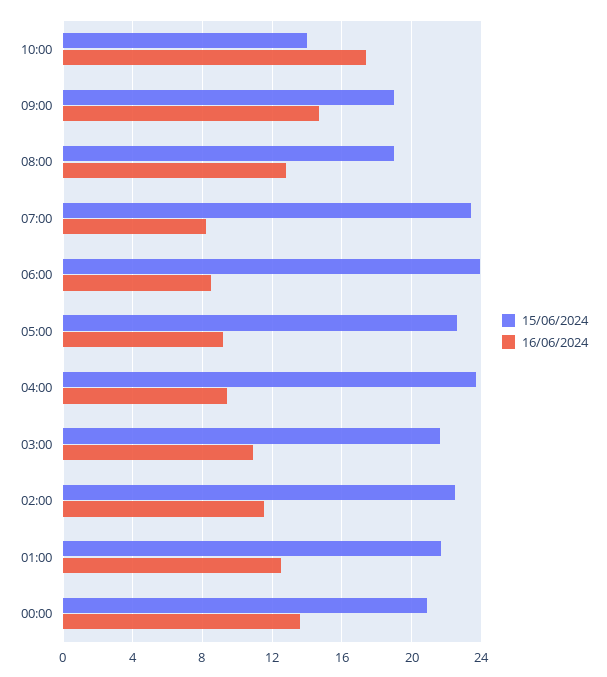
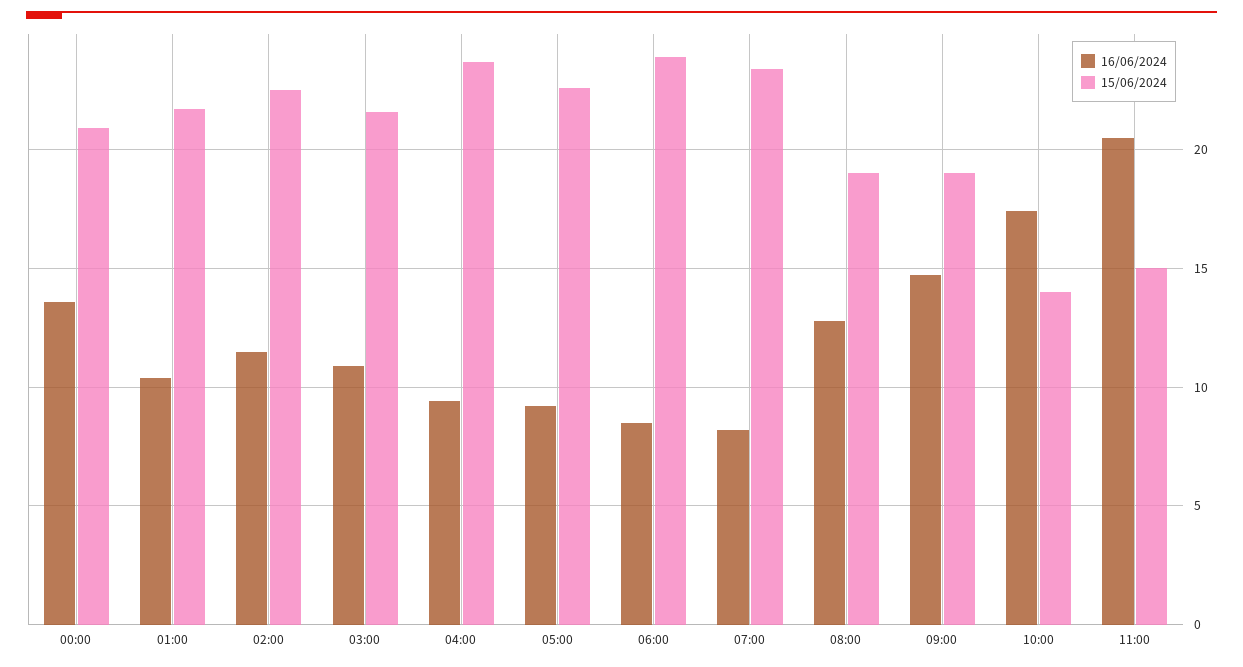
16/06/2024, 01:00: 12.5 -> 10.5
16/06/2024, 11:00: none -> 20.5
15/06/2024, 11:00: none -> 15

